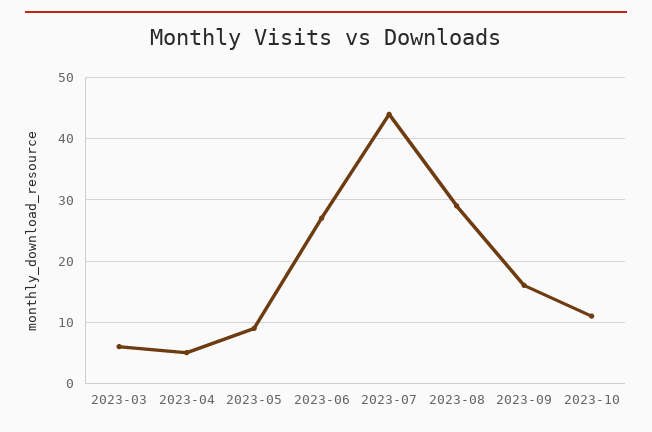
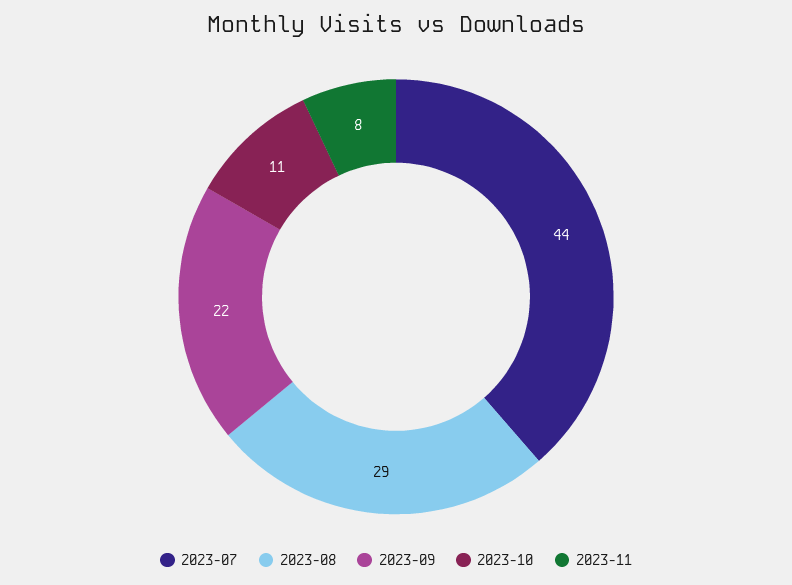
2023-03: 6 -> none
2023-04: 5 -> none
2023-05: 9 -> none
2023-06: 27 -> none
2023-09: 16 -> 22
2023-11: none -> 8

